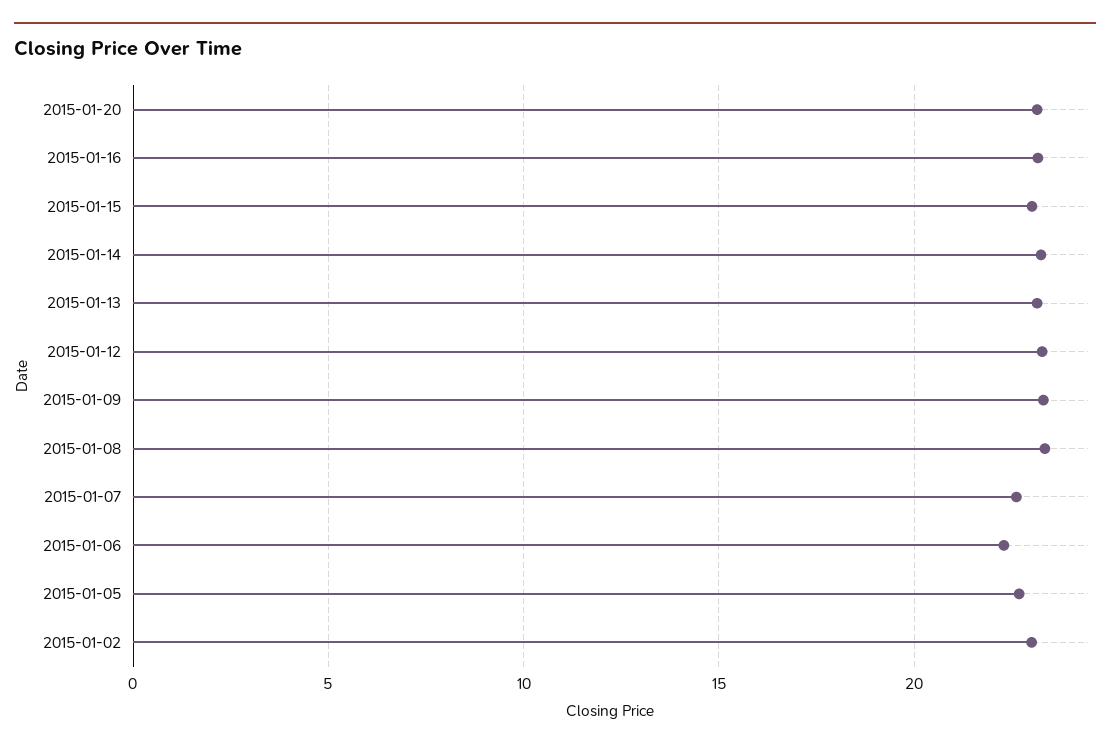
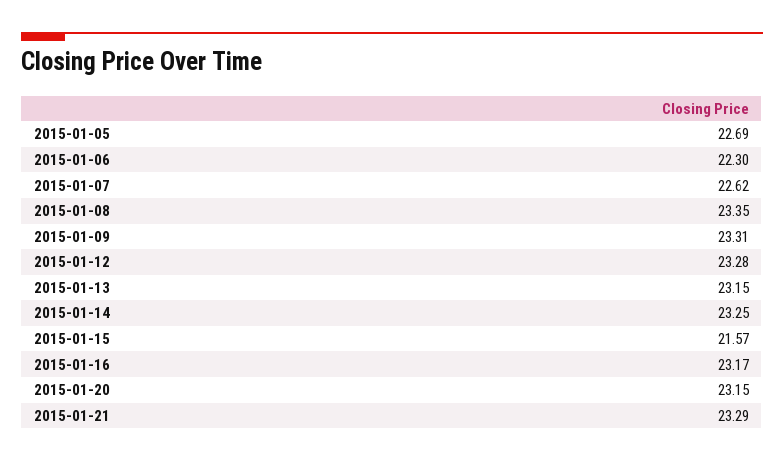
2015-01-15: 23 -> 21.57
2015-01-02: 23 -> none
2015-01-21: none -> 23.29

